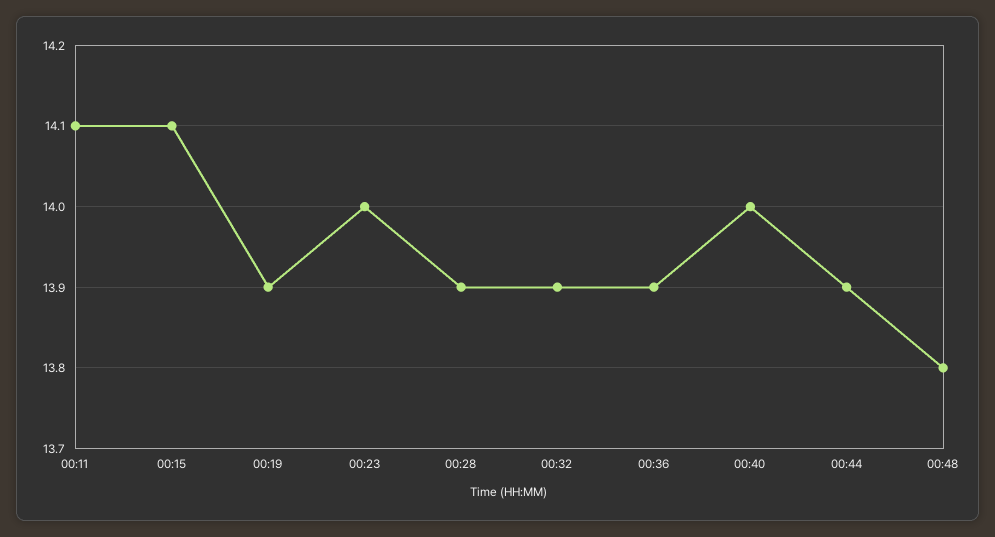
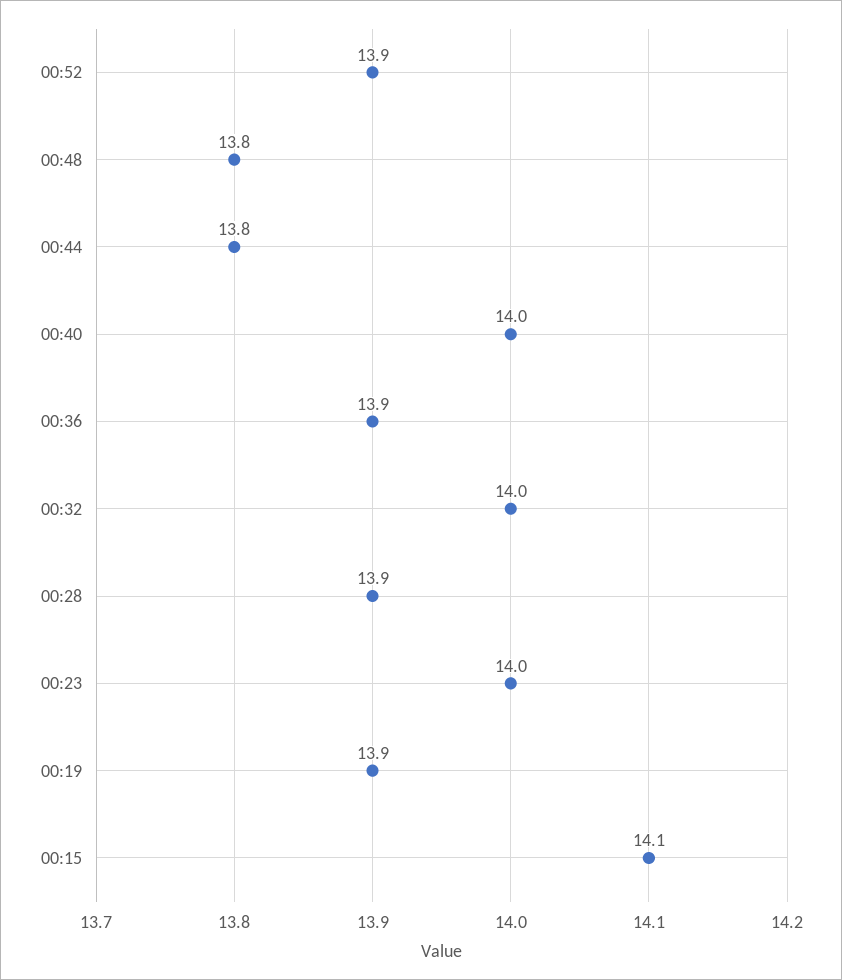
00:11: 14.1 -> none
00:32: 13.9 -> 14
00:44: 13.9 -> 13.8
00:52: none -> 13.9

